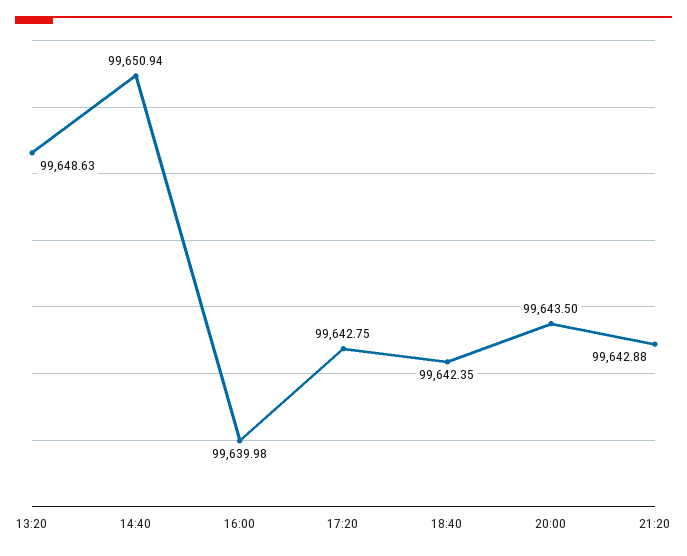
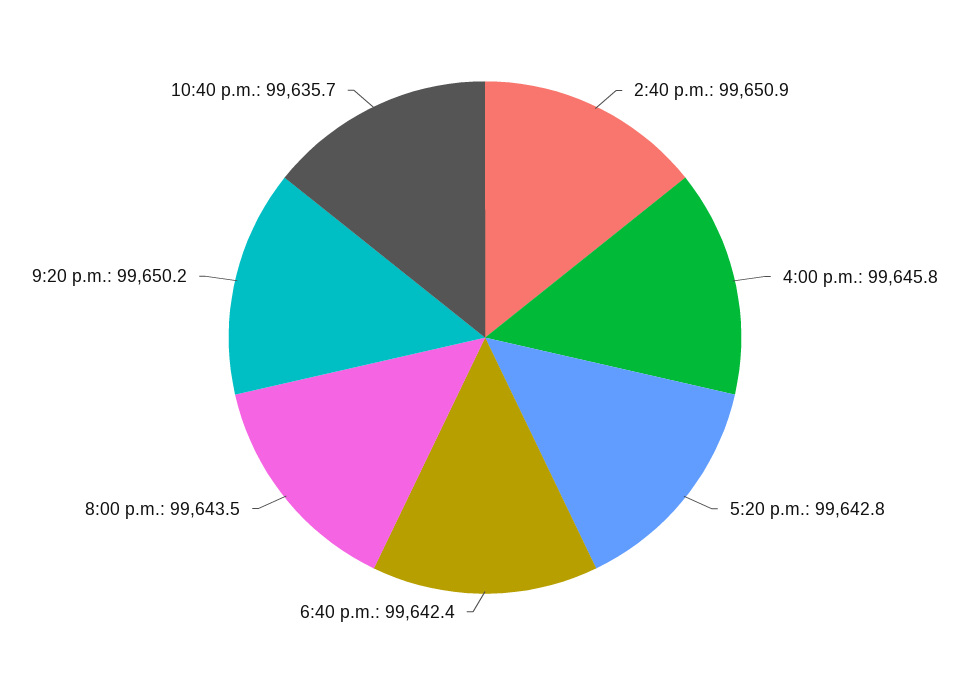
13:20: 99648.63 -> none
16:00: 99639.98 -> 99645.8
21:20: 99642.88 -> 99650.2
10:40 p.m.: none -> 99635.7

